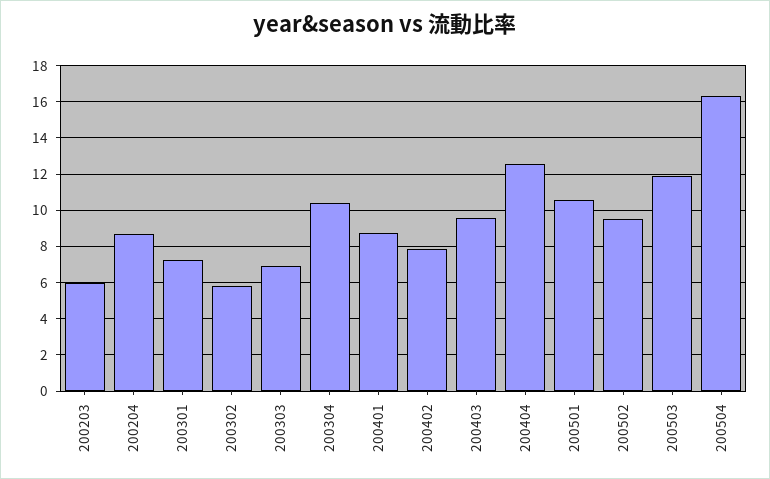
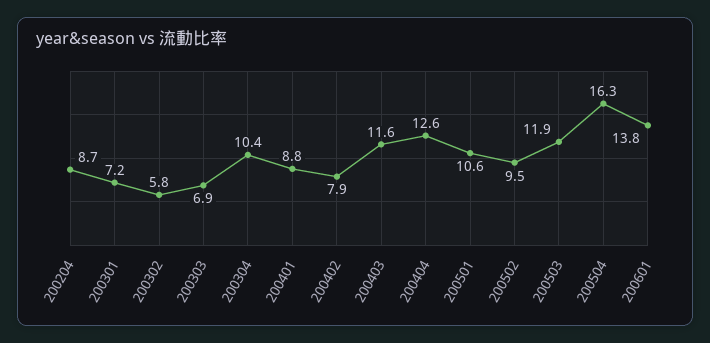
200203: 6 -> none
200403: 9.5 -> 11.6
200601: none -> 13.8

